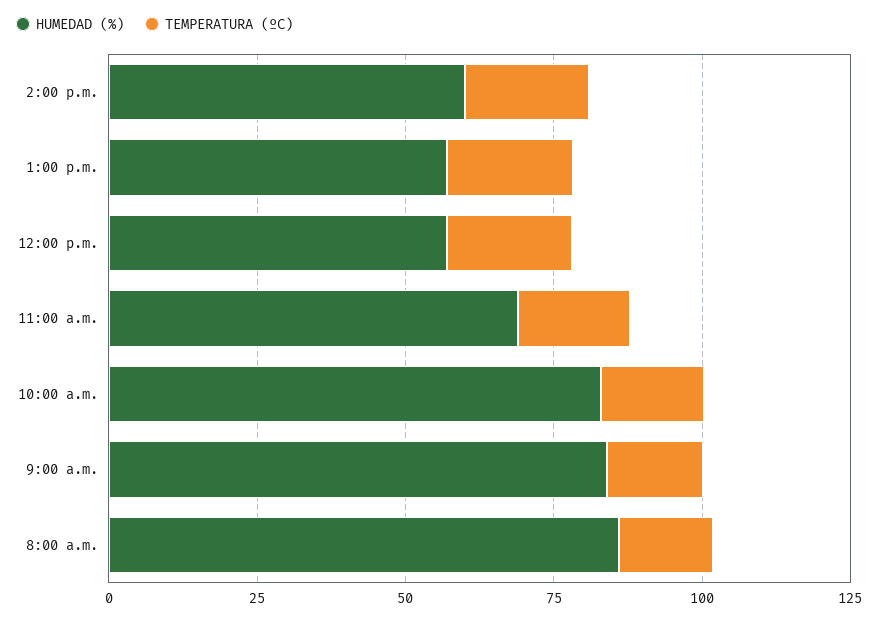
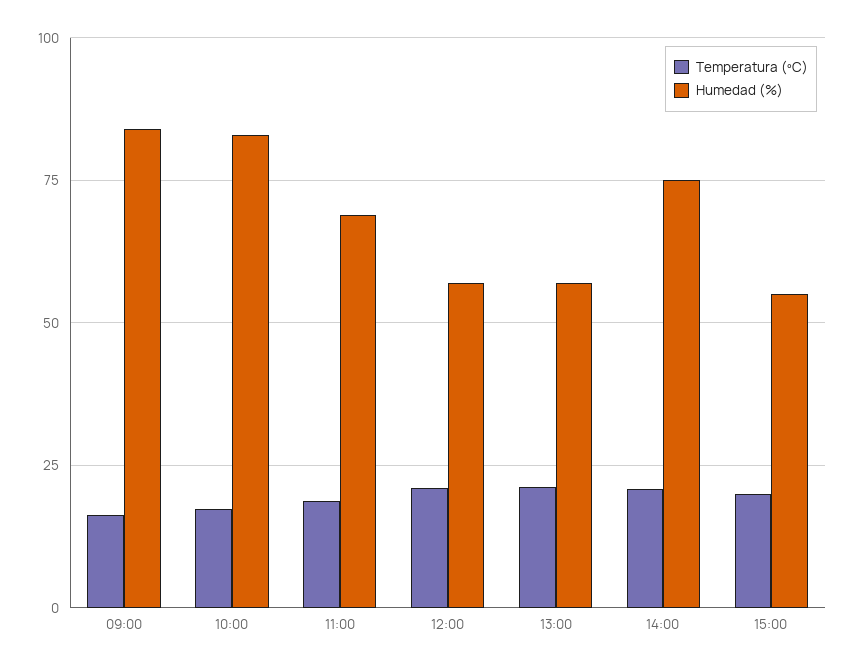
HUMEDAD (%), 2:00 p.m.: 60 -> 75
HUMEDAD (%), 8:00 a.m.: 85 -> none
TEMPERATURA (ºC), 8:00 a.m.: 15 -> none
TEMPERATURA (ºC), 15:00: none -> 20
HUMEDAD (%), 15:00: none -> 55

